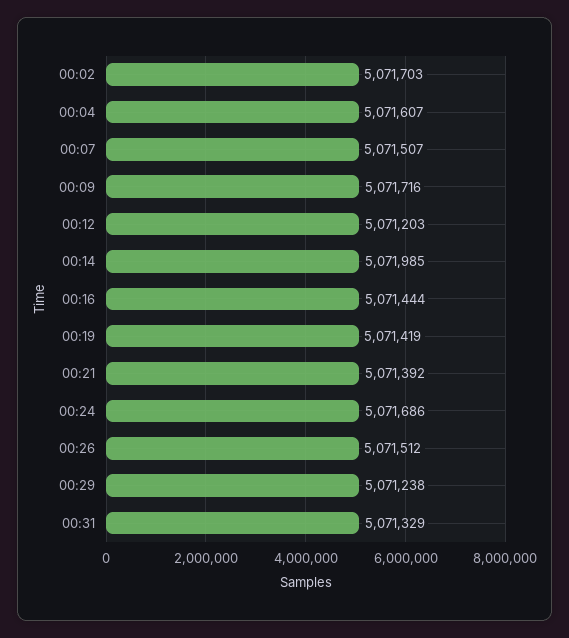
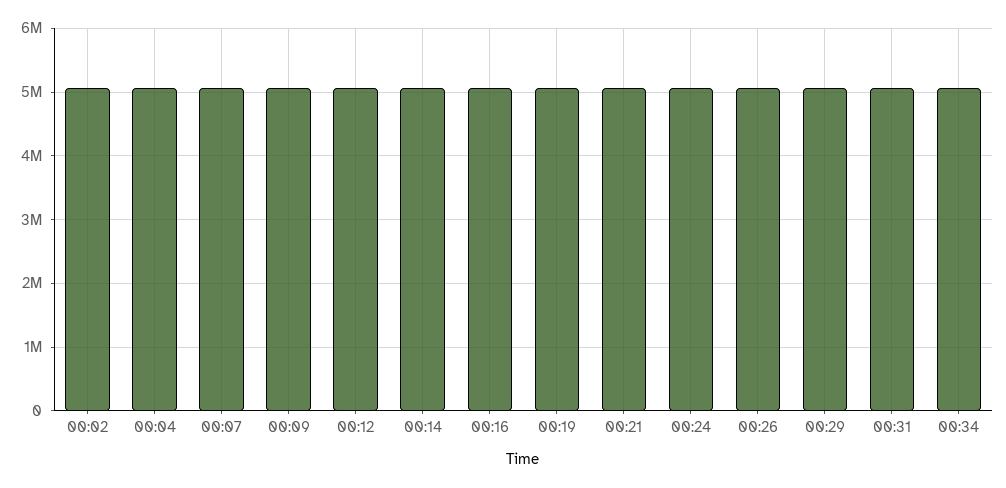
00:34: none -> 5100000

